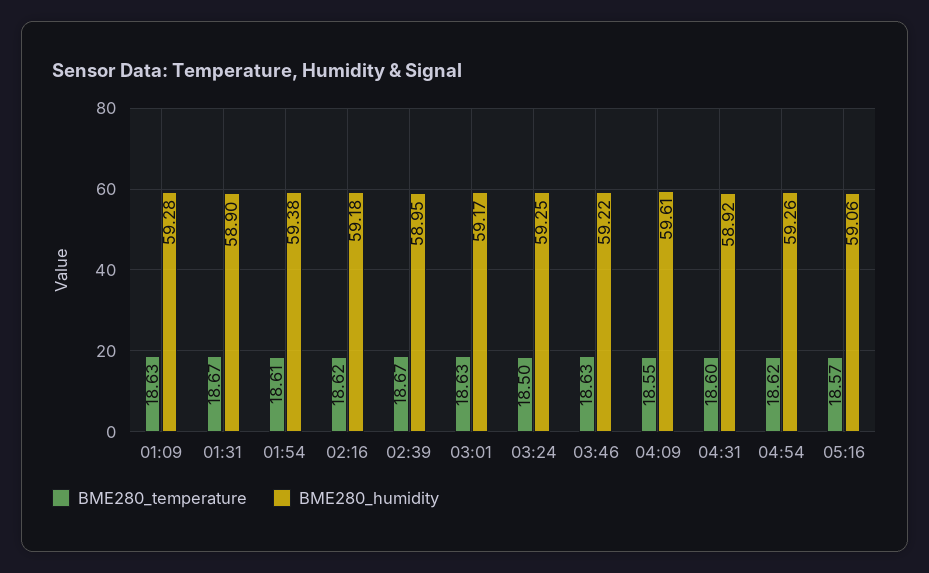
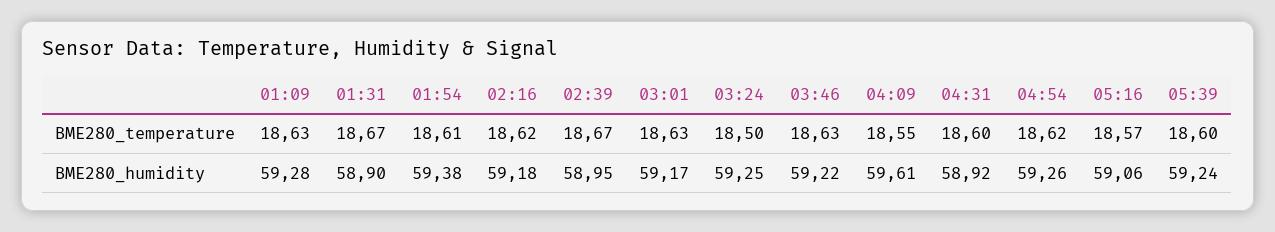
BME280_temperature, 05:39: none -> 18.6
BME280_humidity, 05:39: none -> 59.24

